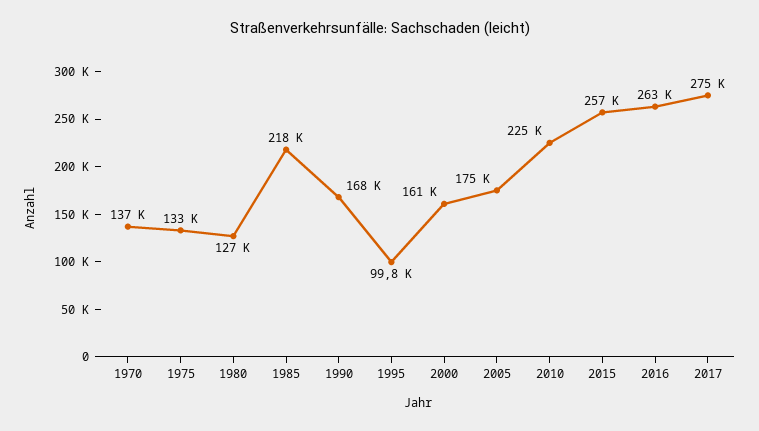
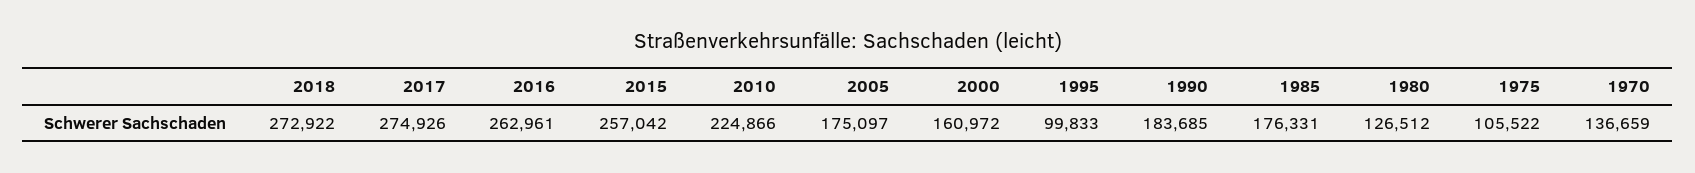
1975: 133000 -> 105522
1985: 218000 -> 176331
1990: 168000 -> 183685
2018: none -> 272922

